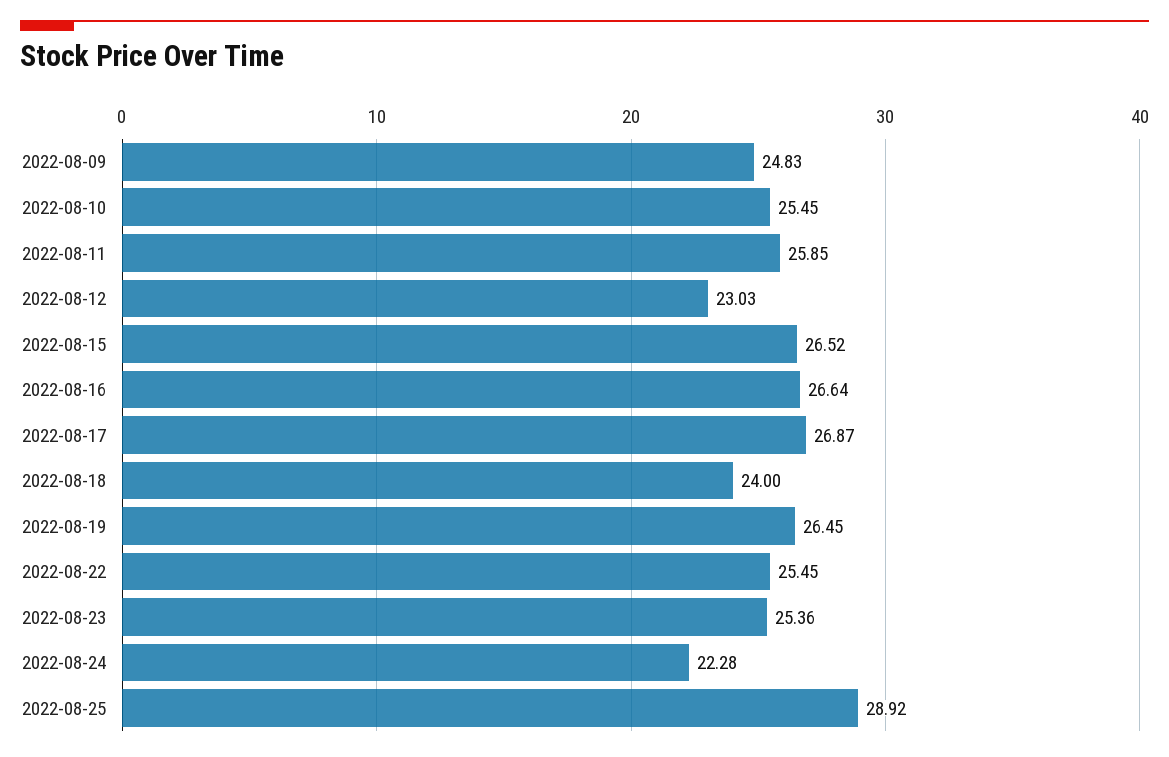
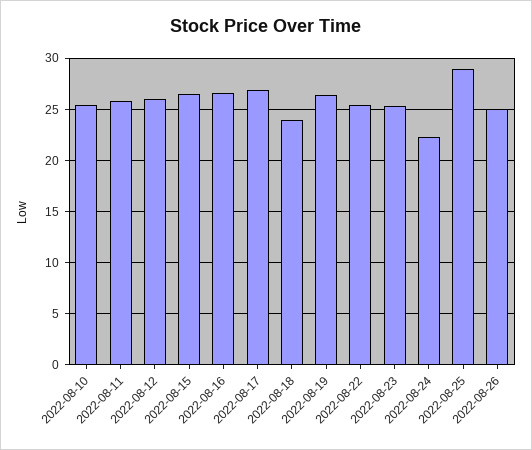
2022-08-09: 24.83 -> none
2022-08-12: 23.03 -> 26
2022-08-26: none -> 25

